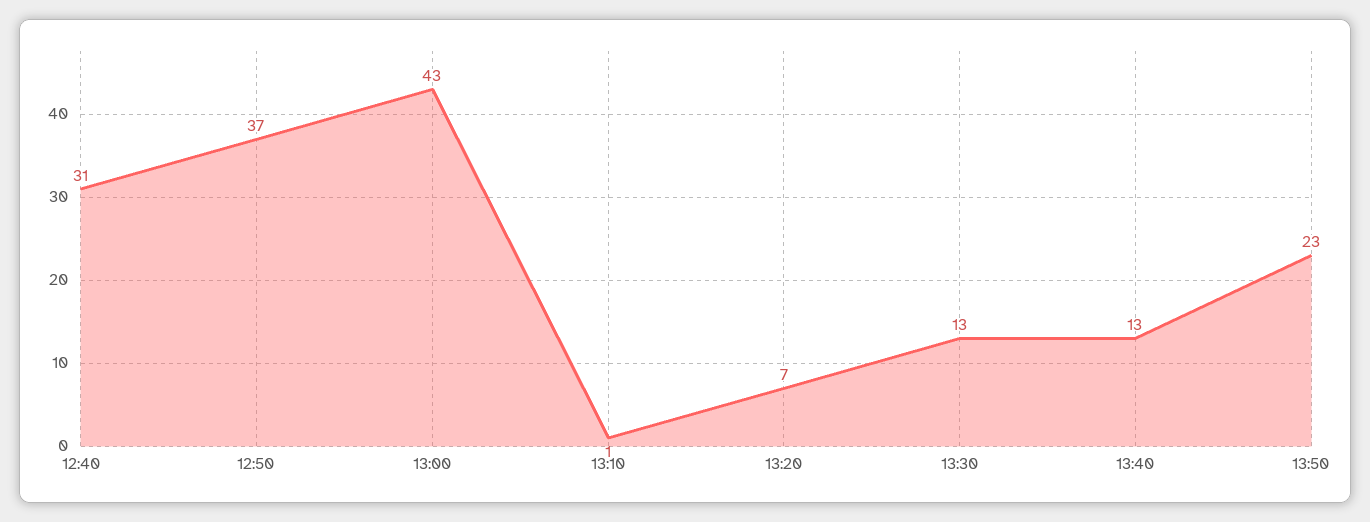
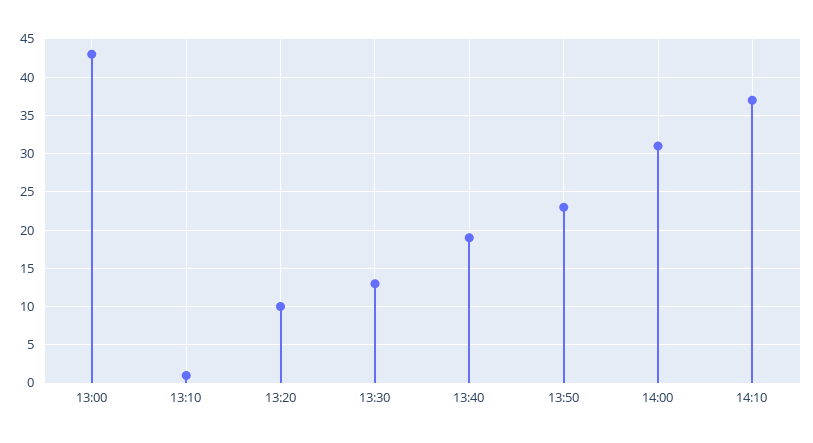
12:40: 31 -> none
12:50: 37 -> none
13:20: 7 -> 10
13:40: 13 -> 19
14:00: none -> 31
14:10: none -> 37

